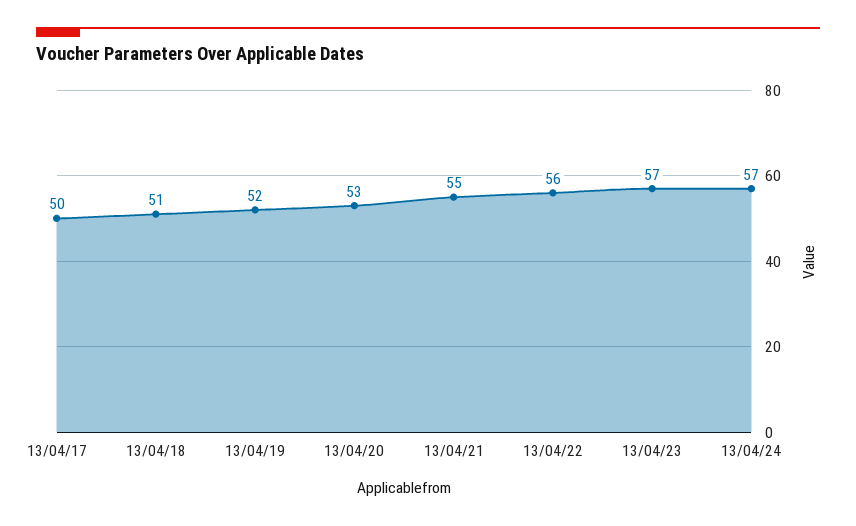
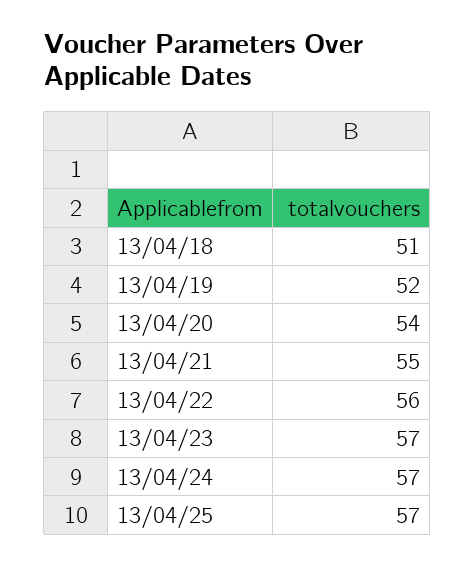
13/04/17: 50 -> none
13/04/20: 53 -> 54
13/04/25: none -> 57

